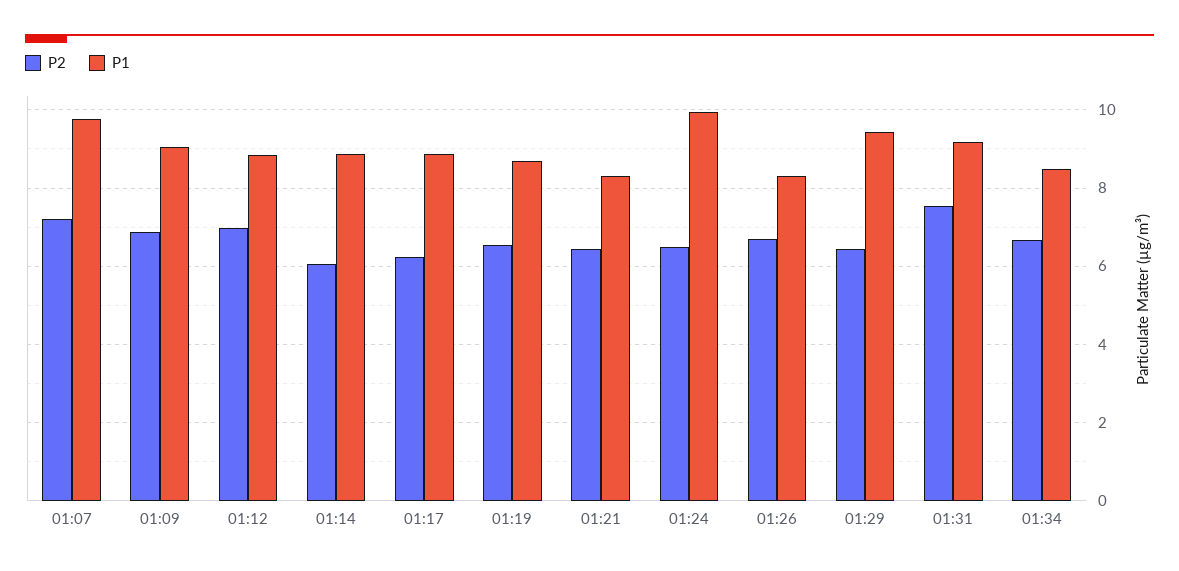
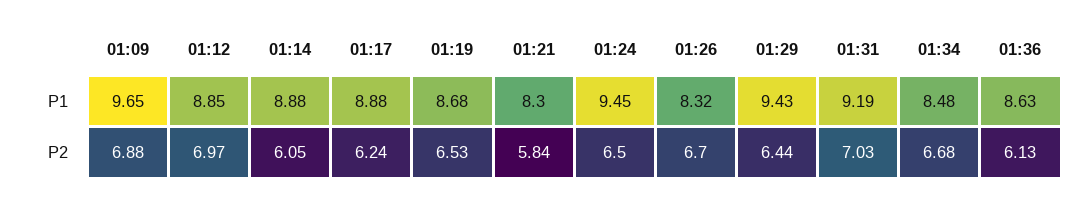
P2, 01:07: 7.2 -> none
P1, 01:07: 9.8 -> none
P1, 01:09: 9 -> 9.65
P2, 01:21: 6.4 -> 5.84
P1, 01:24: 10 -> 9.45
P2, 01:31: 7.6 -> 7.03
P1, 01:36: none -> 8.63
P2, 01:36: none -> 6.13

